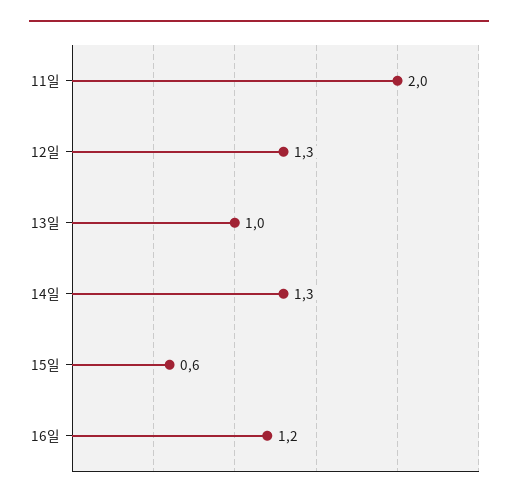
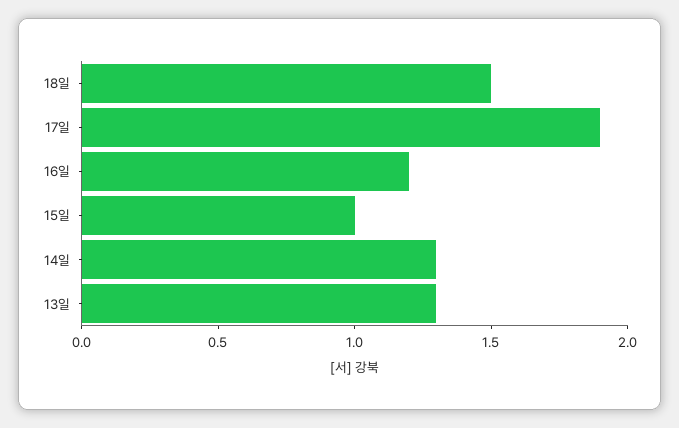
11일: 2 -> none
12일: 1.3 -> none
13일: 1 -> 1.3
15일: 0.6 -> 1
18일: none -> 1.5
17일: none -> 1.9

